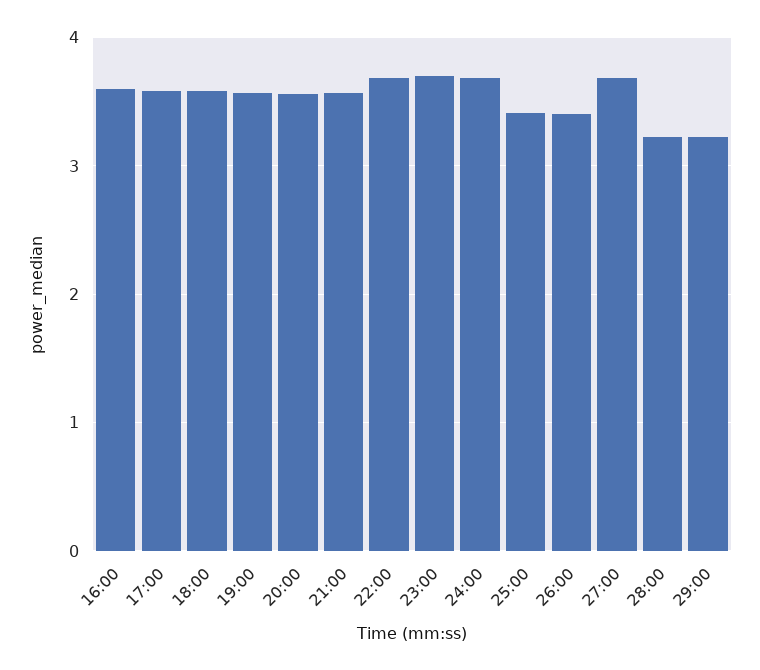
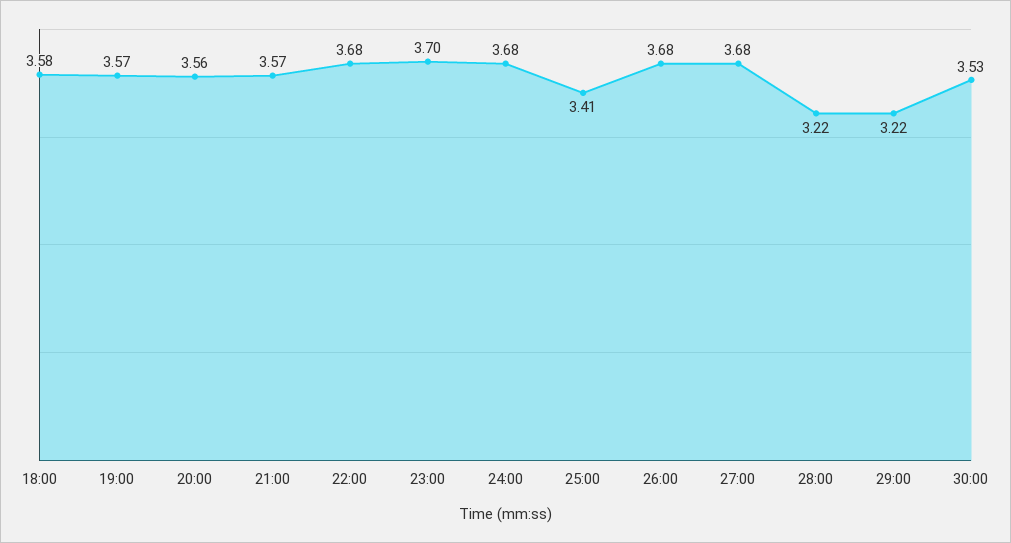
16:00: 3.6 -> none
17:00: 3.6 -> none
26:00: 3.4 -> 3.68
30:00: none -> 3.53

